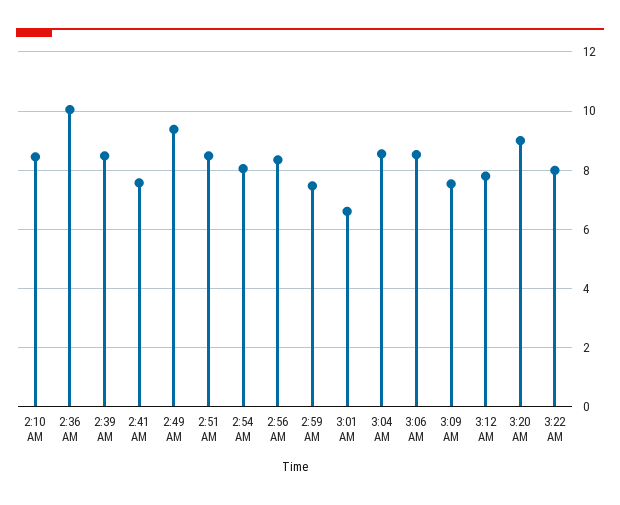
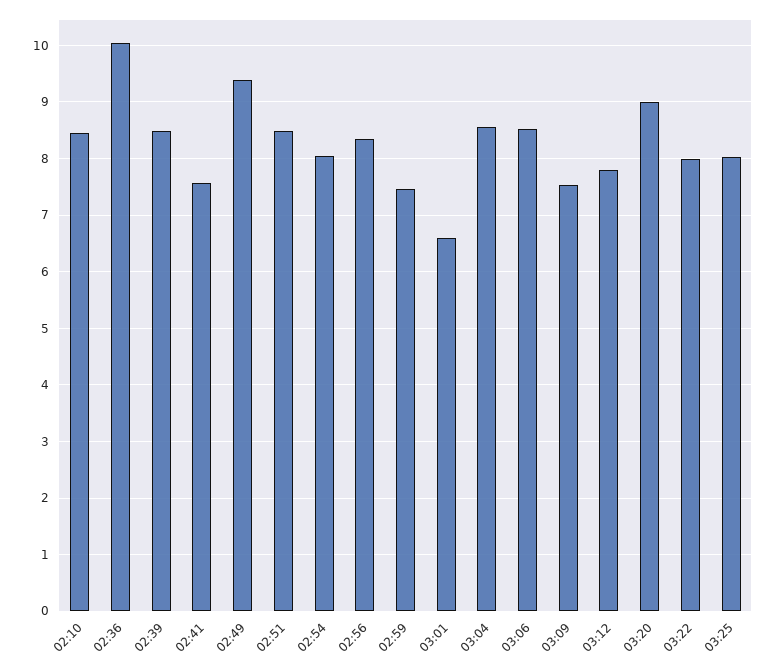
03:25: none -> 8

